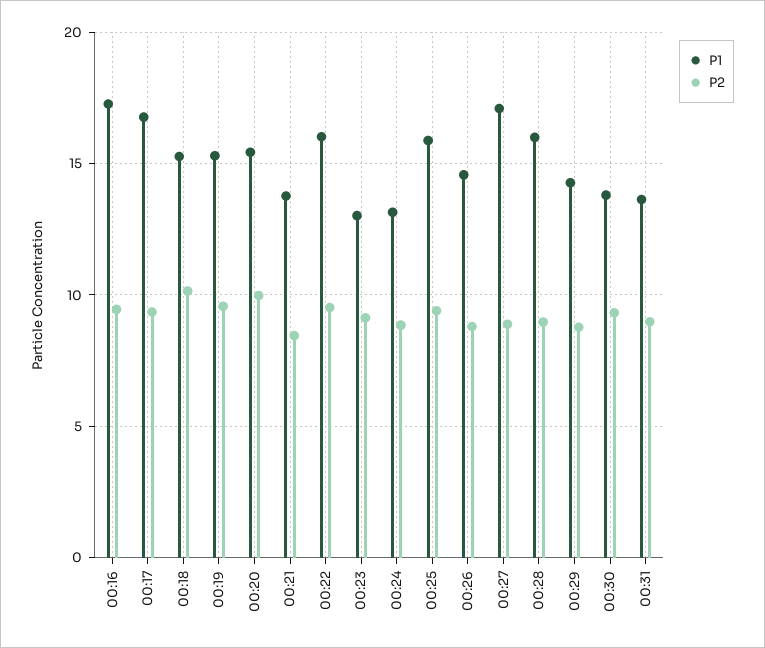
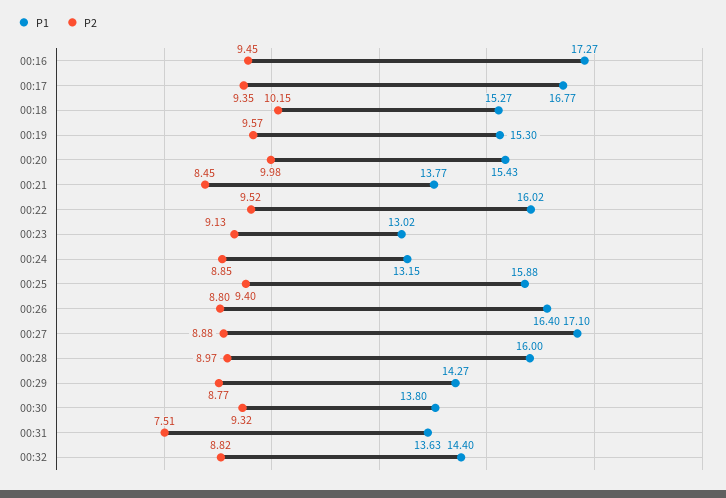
P1, 00:26: 14.5 -> 16.4
P2, 00:31: 9 -> 7.51
P1, 00:32: none -> 14.4
P2, 00:32: none -> 8.82

